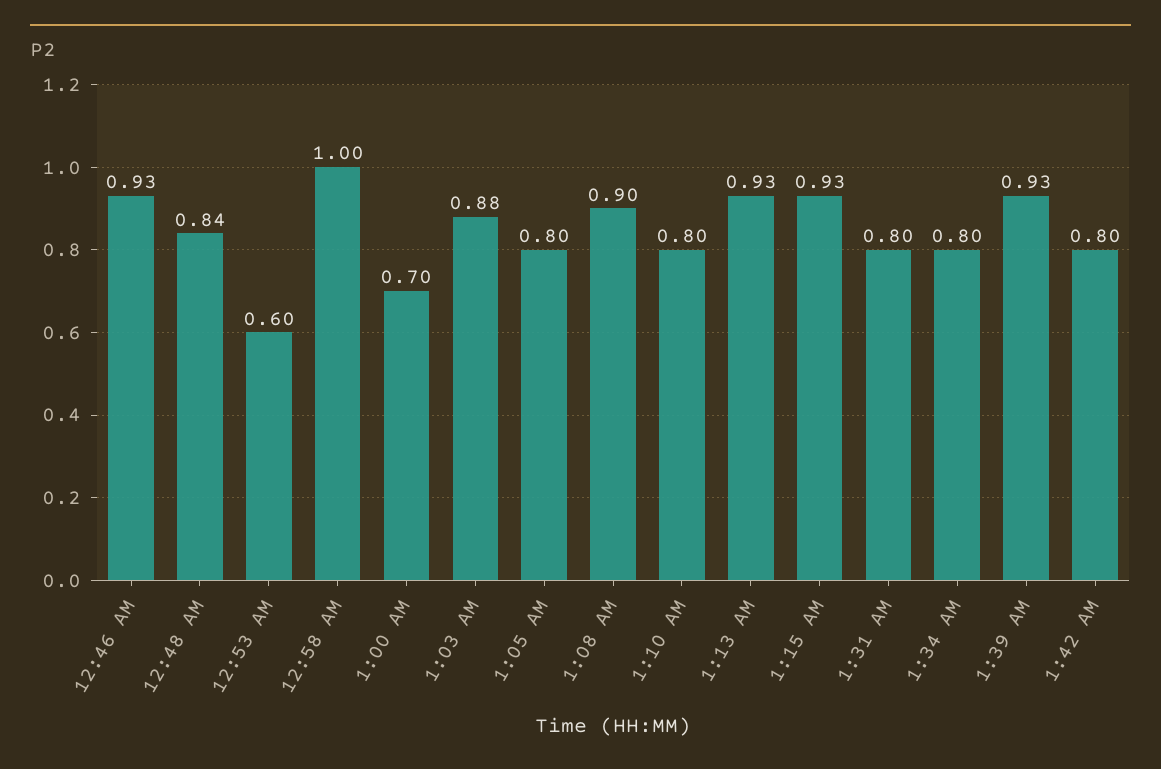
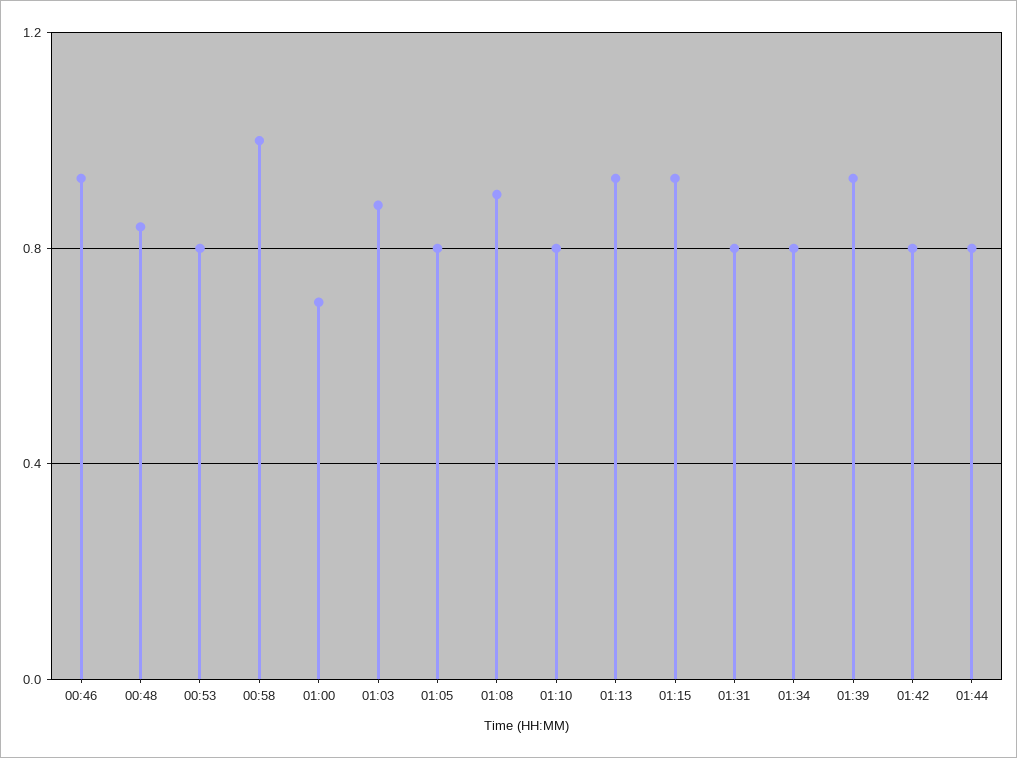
12:53 AM: 0.6 -> 0.8
01:44: none -> 0.8

